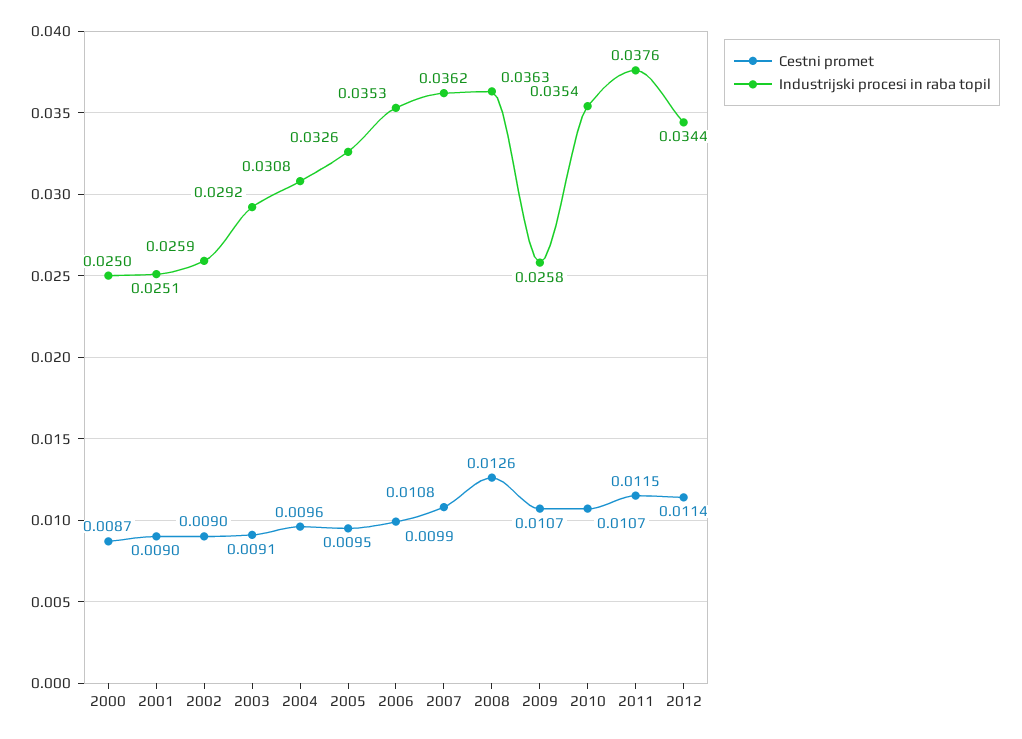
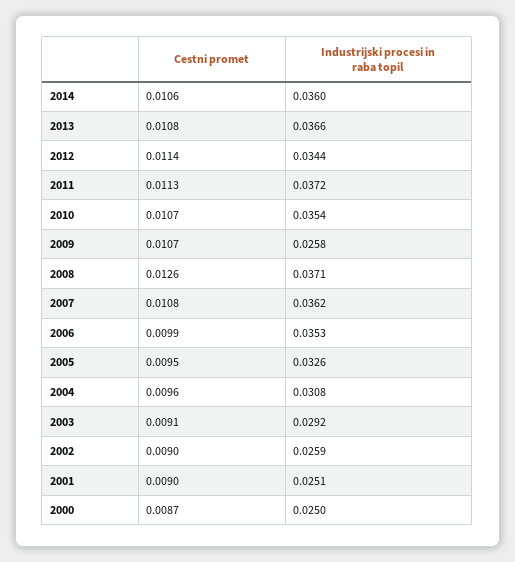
Industrijski procesi in raba topil, 2008: 0.0363 -> 0.0371
Cestni promet, 2011: 0.0115 -> 0.0113
Industrijski procesi in raba topil, 2011: 0.0376 -> 0.0372
Cestni promet, 2014: none -> 0.0106
Industrijski procesi in raba topil, 2014: none -> 0.036
Cestni promet, 2013: none -> 0.0108
Industrijski procesi in raba topil, 2013: none -> 0.0366

